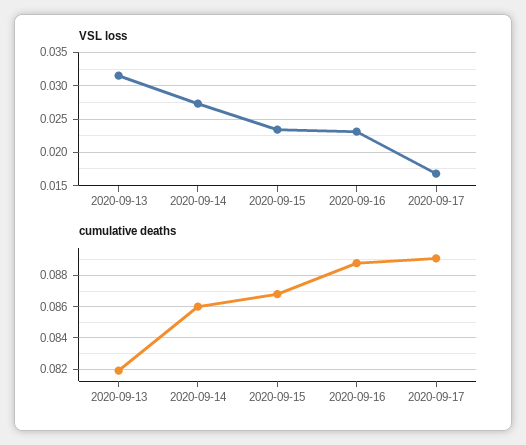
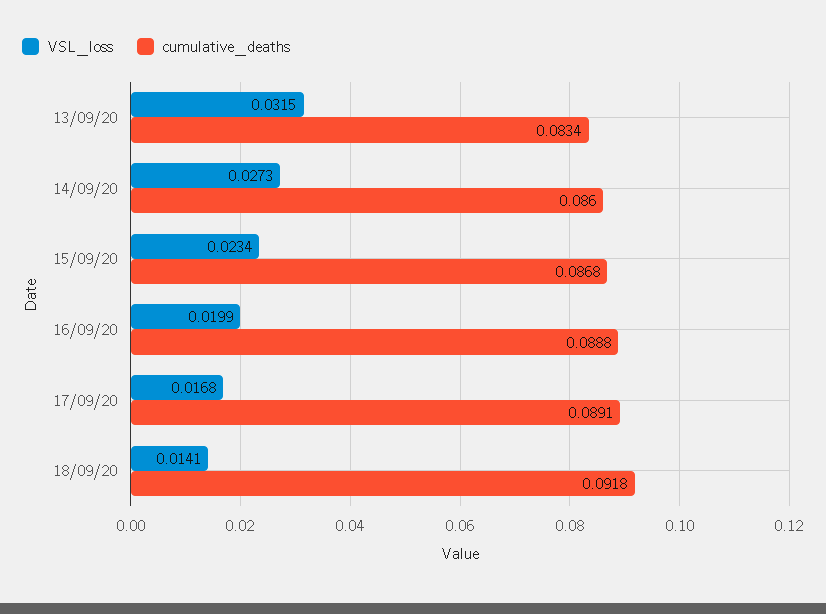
VSL loss, 2020-09-16: 0.023 -> 0.0199
cumulative deaths, 2020-09-13: 0.082 -> 0.0834
VSL loss, 18/09/20: none -> 0.0141
cumulative deaths, 18/09/20: none -> 0.0918

